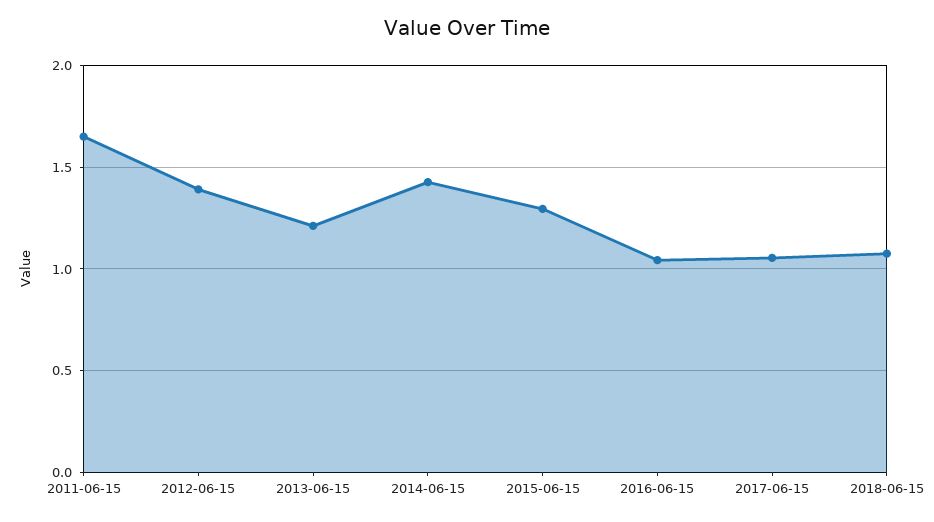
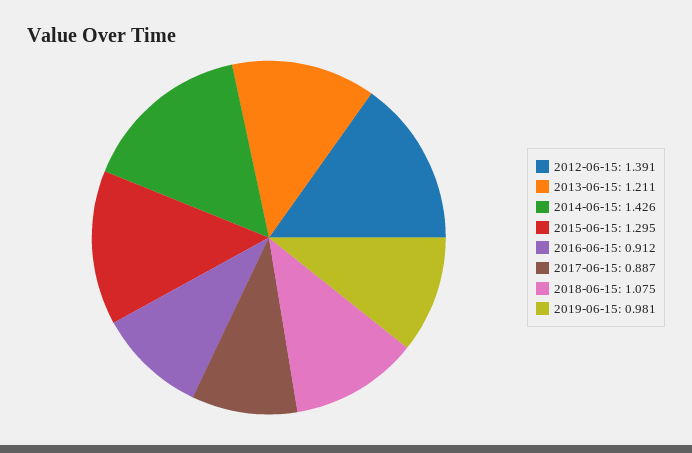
2011-06-15: 1.65 -> none
2016-06-15: 1.05 -> 0.912
2017-06-15: 1.05 -> 0.887
2019-06-15: none -> 0.981

